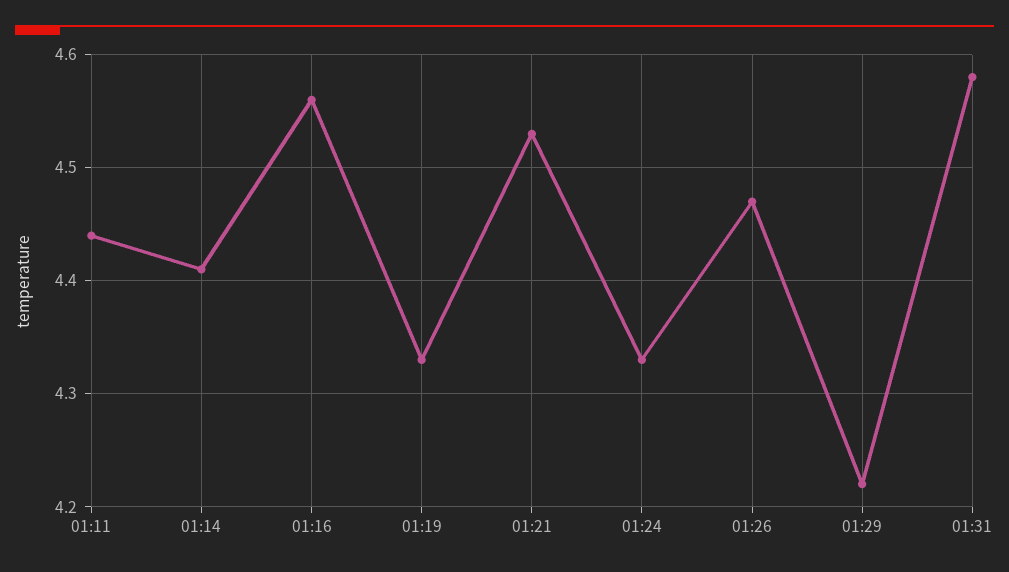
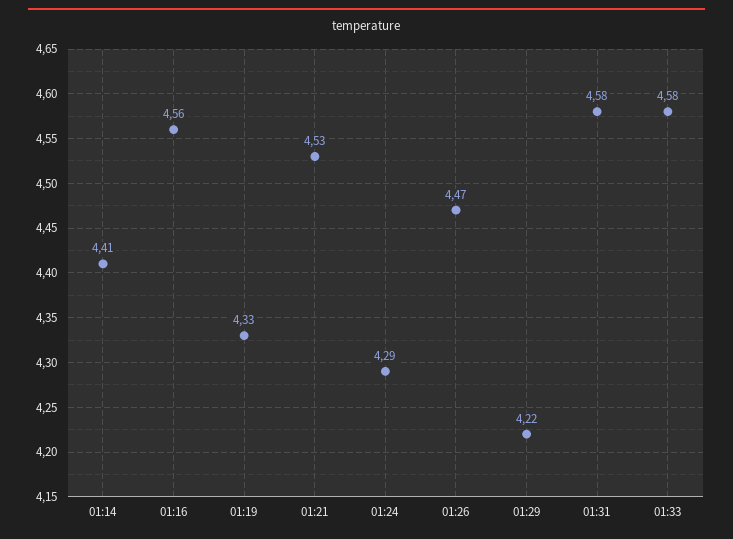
01:11: 4.44 -> none
01:24: 4.33 -> 4.29
01:33: none -> 4.58

